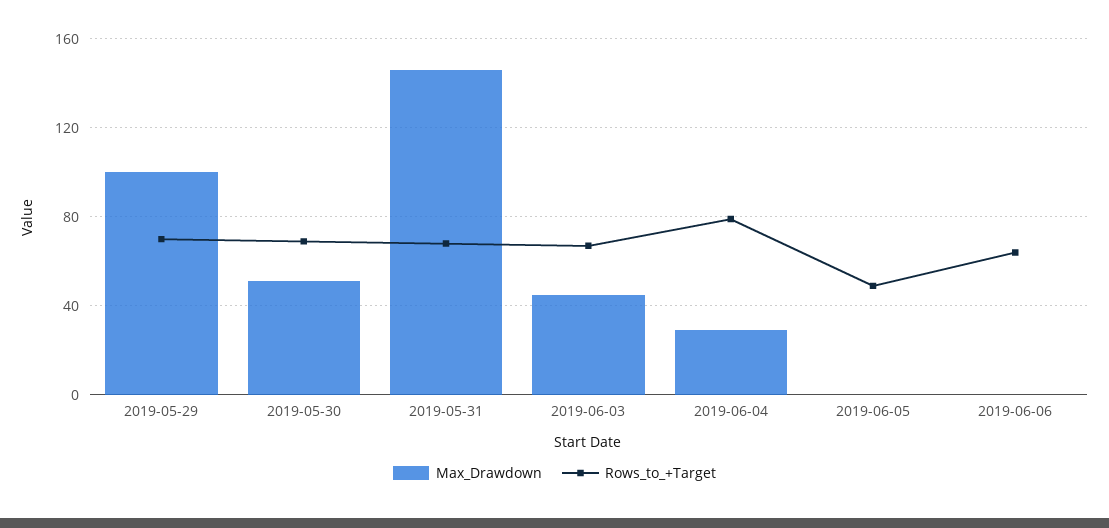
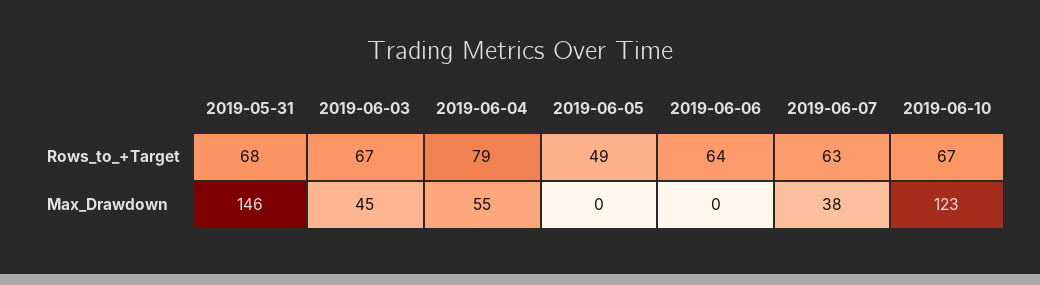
Max_Drawdown, 2019-05-29: 100 -> none
Rows_to_+Target, 2019-05-29: 70 -> none
Max_Drawdown, 2019-05-30: 50 -> none
Rows_to_+Target, 2019-05-30: 70 -> none
Max_Drawdown, 2019-06-04: 30 -> 55
Rows_to_+Target, 2019-06-07: none -> 63
Rows_to_+Target, 2019-06-10: none -> 67
Max_Drawdown, 2019-06-07: none -> 38
Max_Drawdown, 2019-06-10: none -> 123

